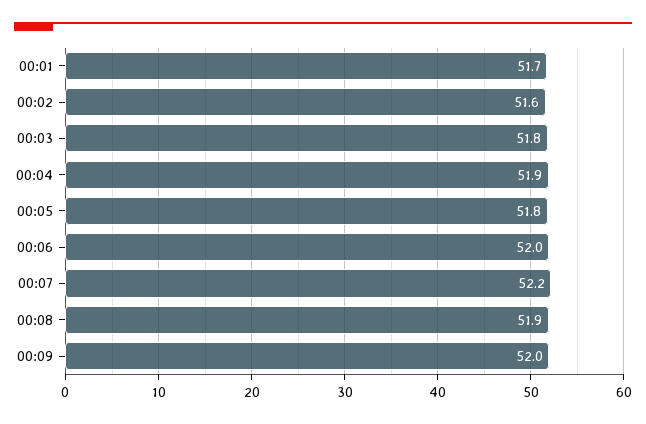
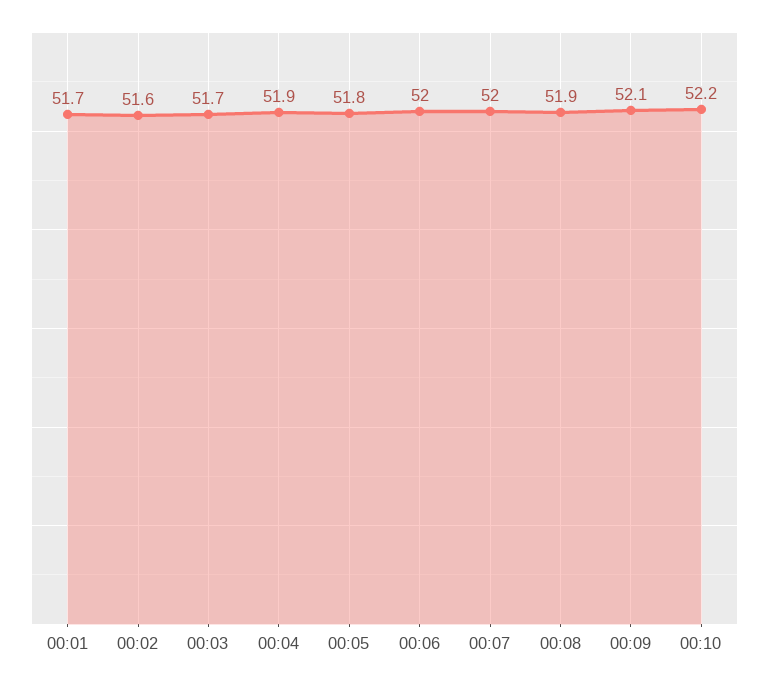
00:03: 51.8 -> 51.7
00:07: 52.2 -> 52
00:09: 52 -> 52.1
00:10: none -> 52.2

